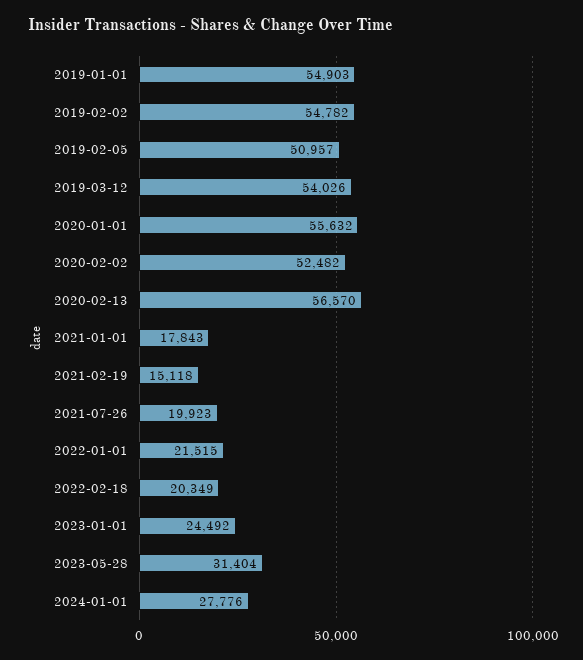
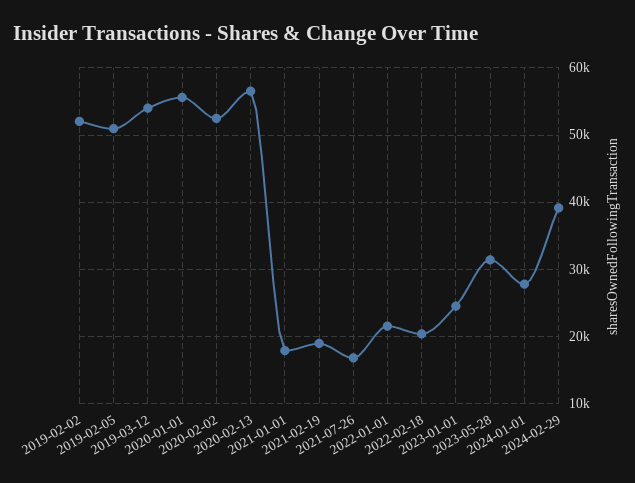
2019-01-01: 54903 -> none
2019-02-02: 54782 -> 52000
2021-02-19: 15118 -> 19000
2021-07-26: 19923 -> 17000
2024-02-29: none -> 39000

